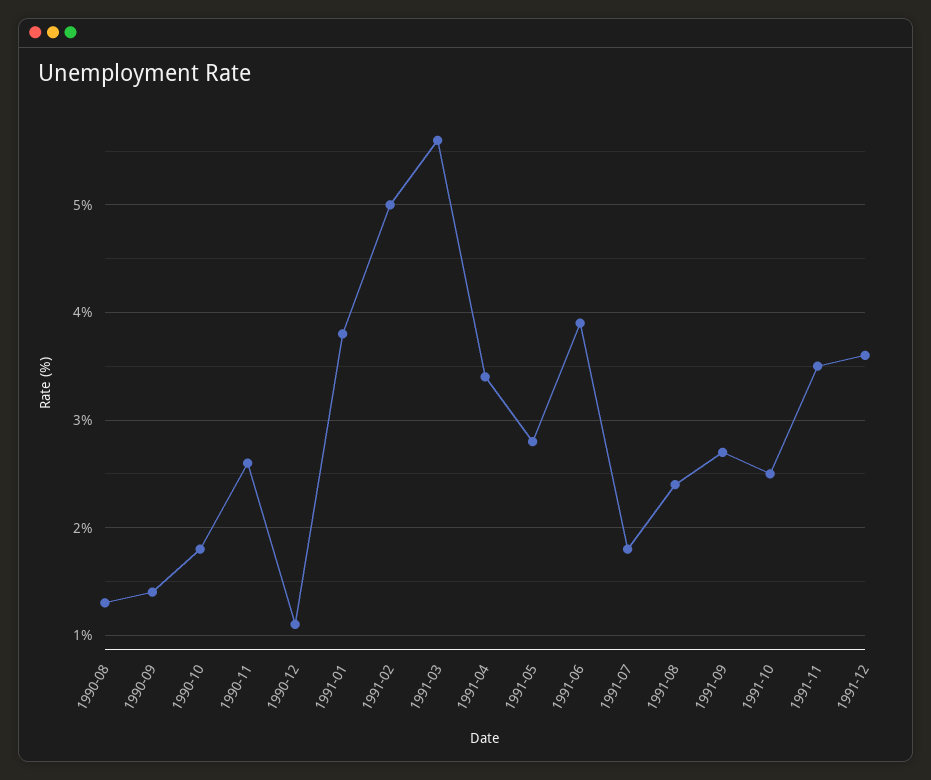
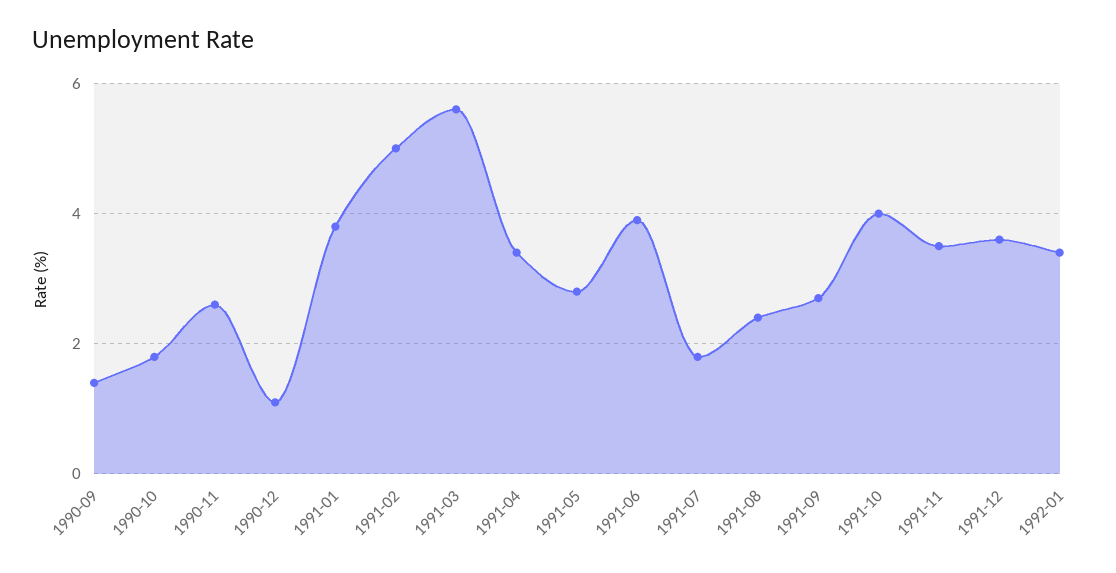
1990-08: 1.3 -> none
1991-10: 2.5 -> 4
1992-01: none -> 3.5

